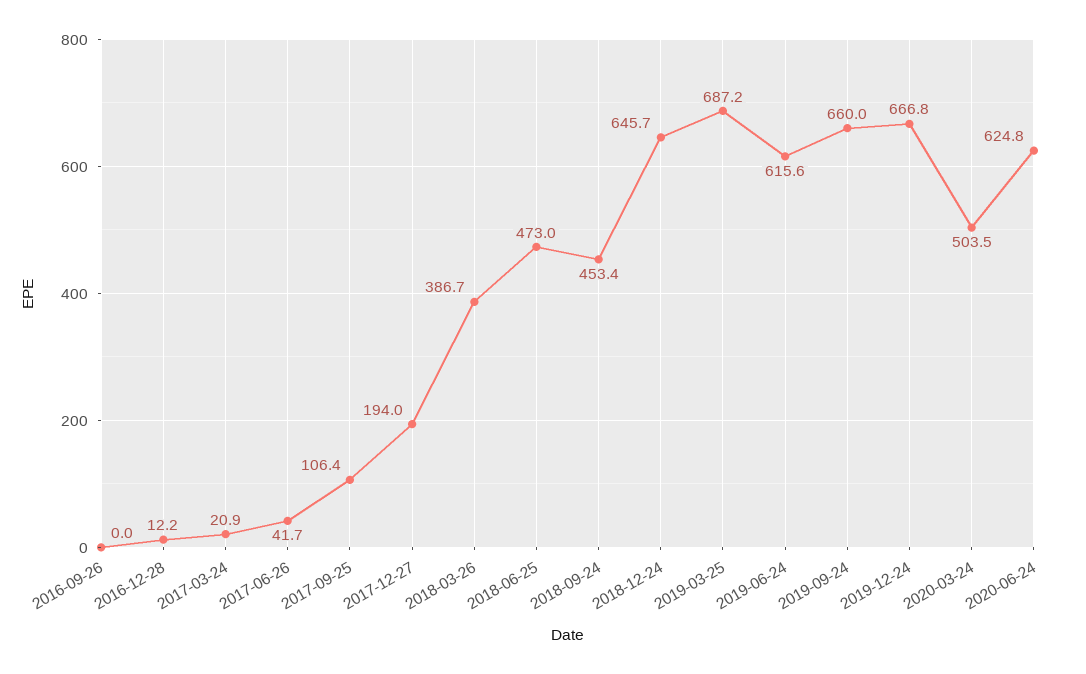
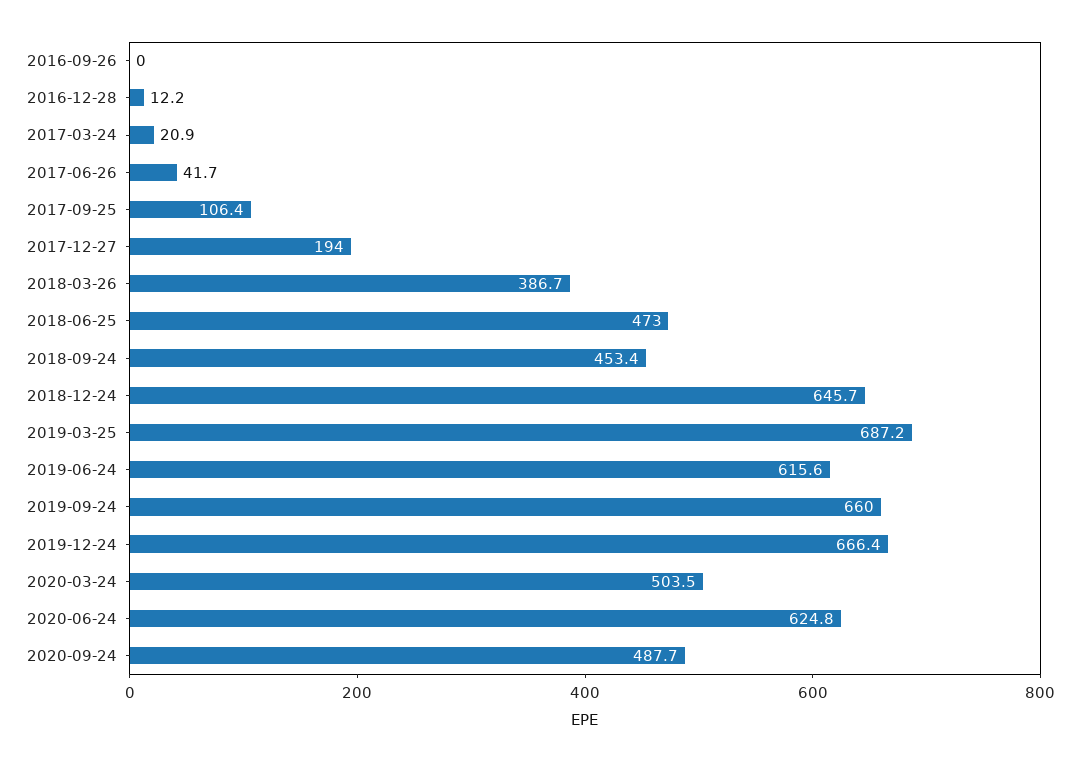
2019-12-24: 666.8 -> 666.4
2020-09-24: none -> 487.7

